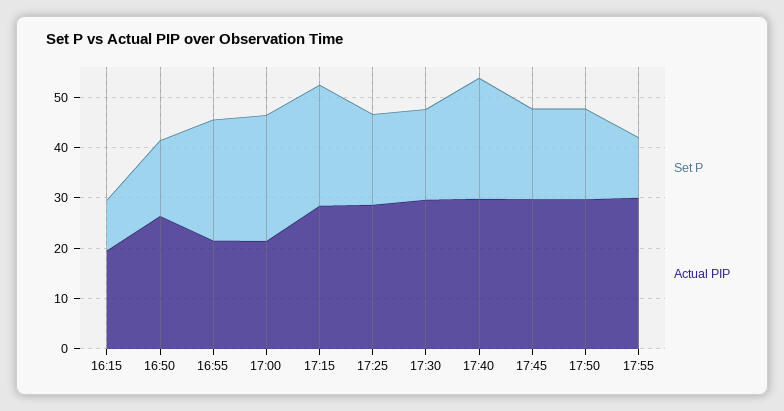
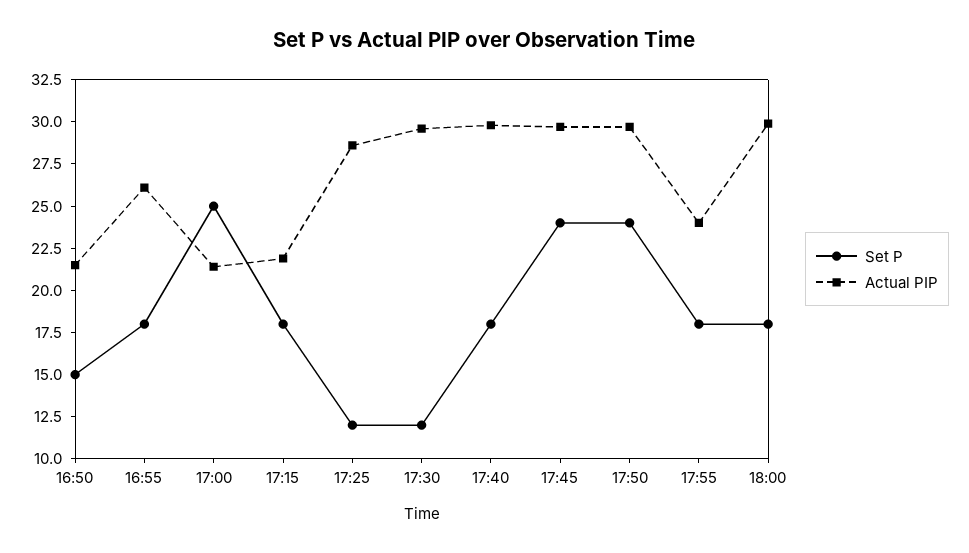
Set P, 16:15: 10 -> none
Actual PIP, 16:15: 20 -> none
Actual PIP, 16:50: 26 -> 21.5
Set P, 16:55: 24 -> 18
Actual PIP, 16:55: 22 -> 26
Set P, 17:15: 24 -> 18
Actual PIP, 17:15: 28 -> 22
Set P, 17:25: 18 -> 12
Set P, 17:30: 18 -> 12
Set P, 17:40: 24 -> 18
Set P, 17:45: 18 -> 24
Set P, 17:50: 18 -> 24
Set P, 17:55: 12 -> 18
Actual PIP, 17:55: 30 -> 24
Set P, 18:00: none -> 18
Actual PIP, 18:00: none -> 30

